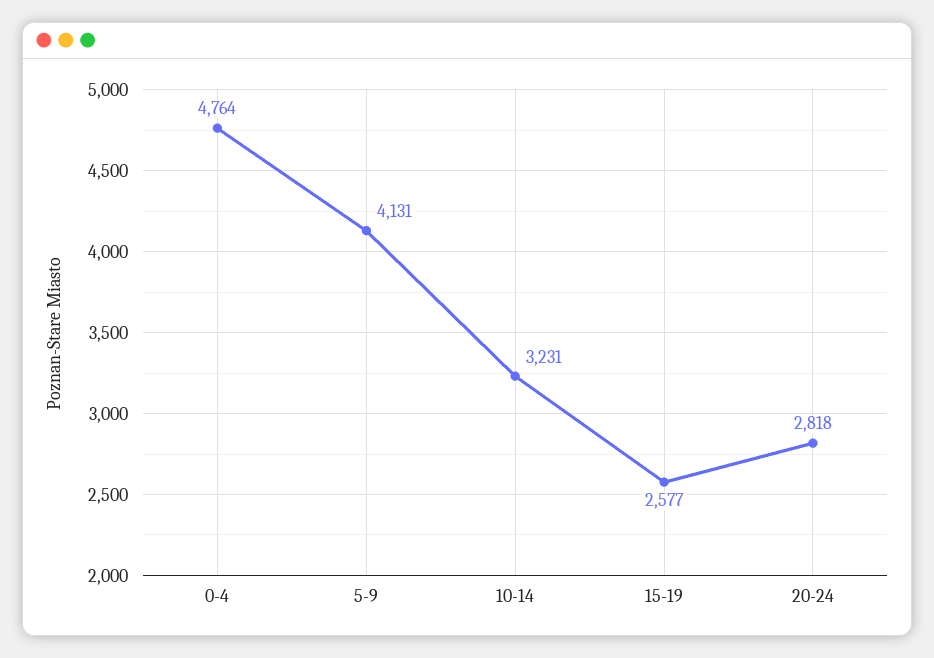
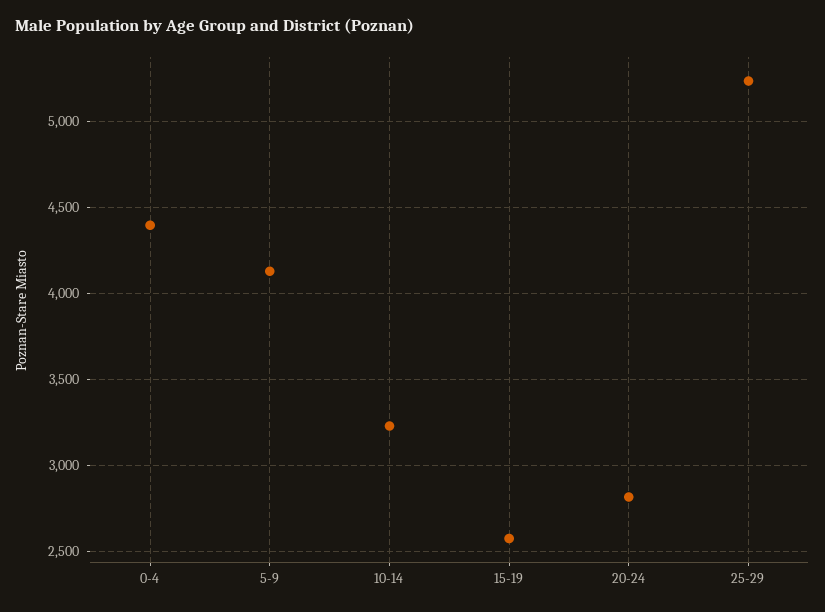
0-4: 4764 -> 4400
25-29: none -> 5250

